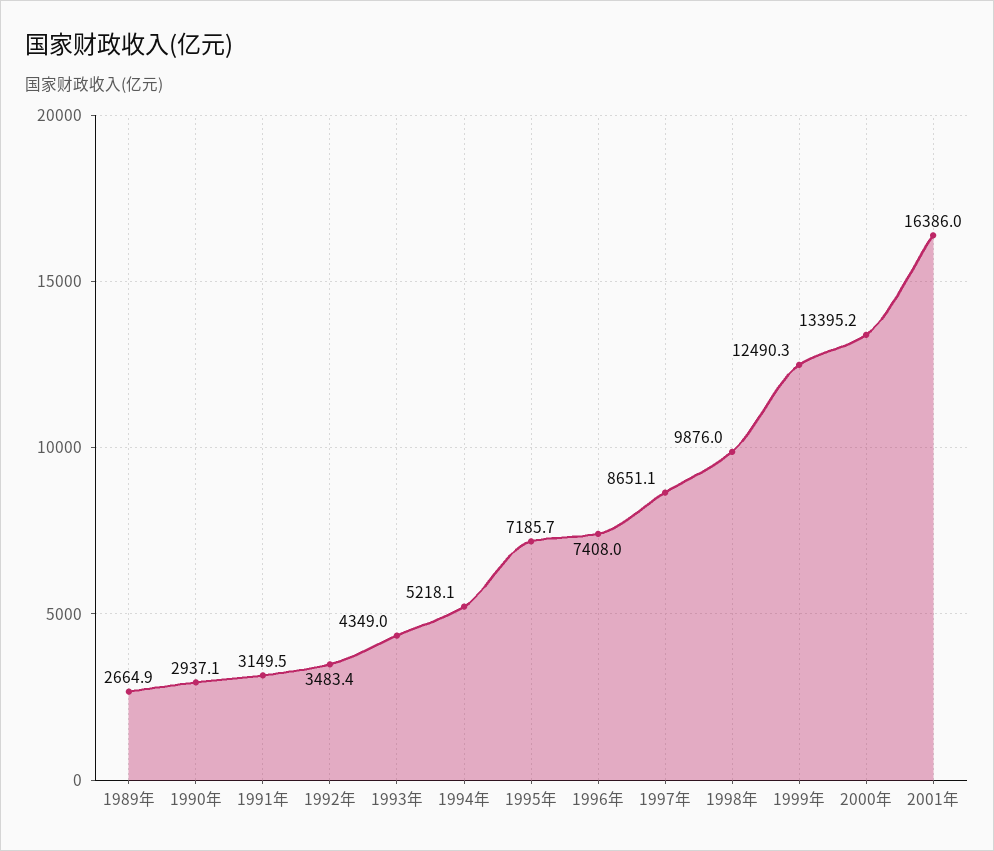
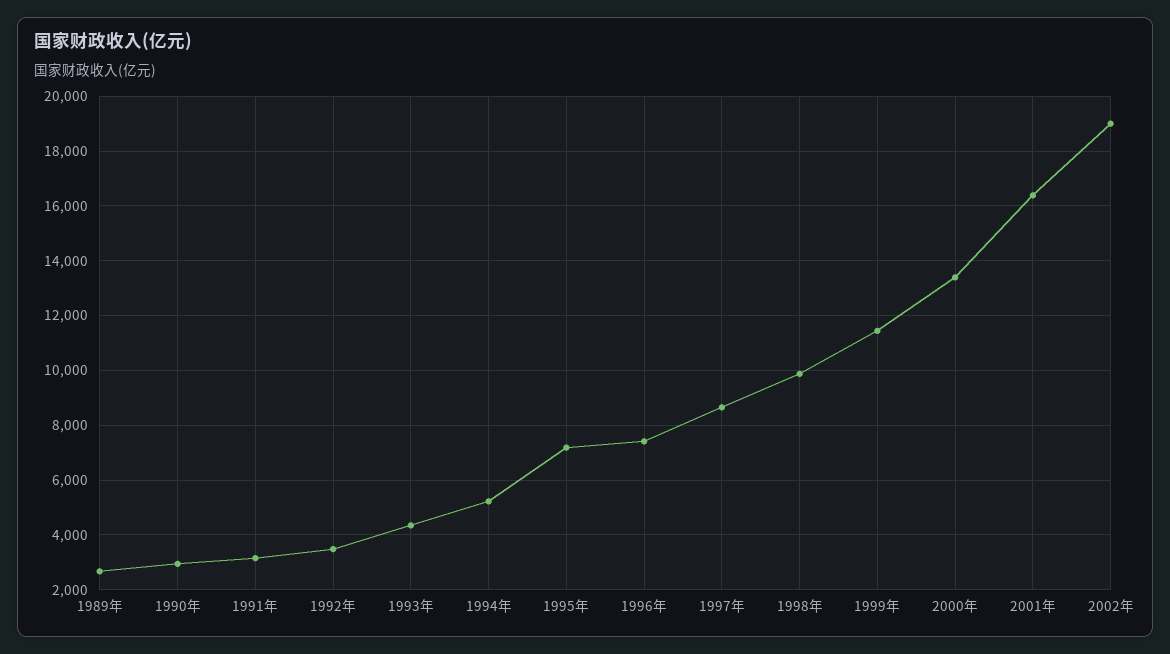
1999年: 12490.3 -> 11500
2002年: none -> 19000

